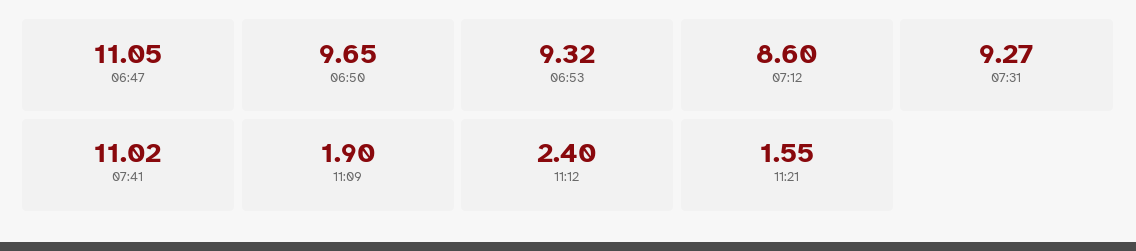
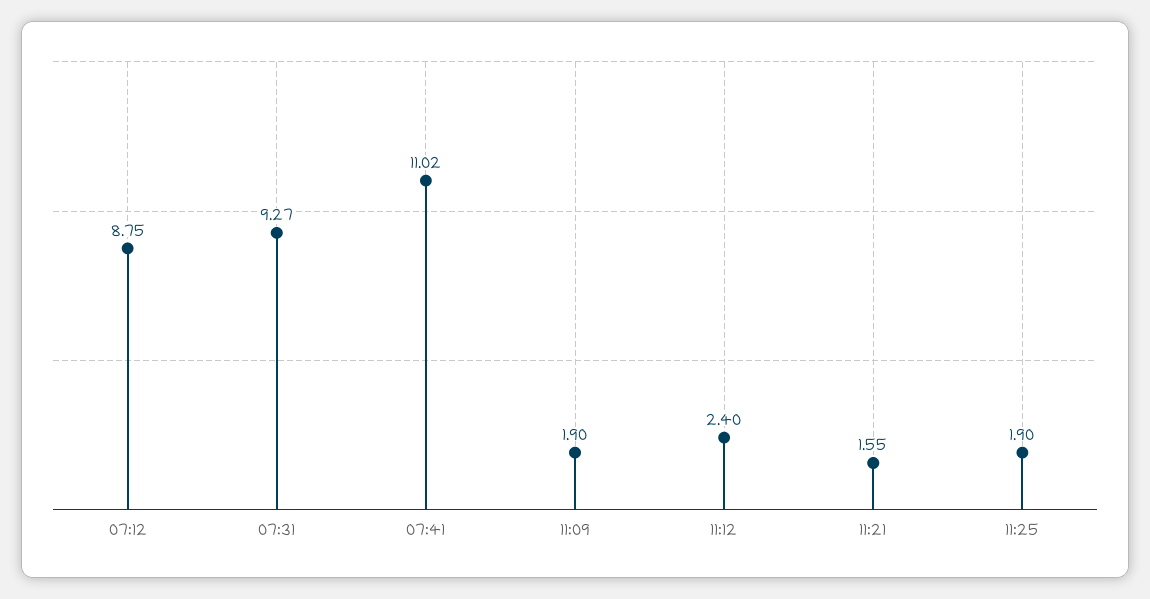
06:47: 11.05 -> none
06:50: 9.65 -> none
06:53: 9.32 -> none
07:12: 8.6 -> 8.75
11:25: none -> 1.9

